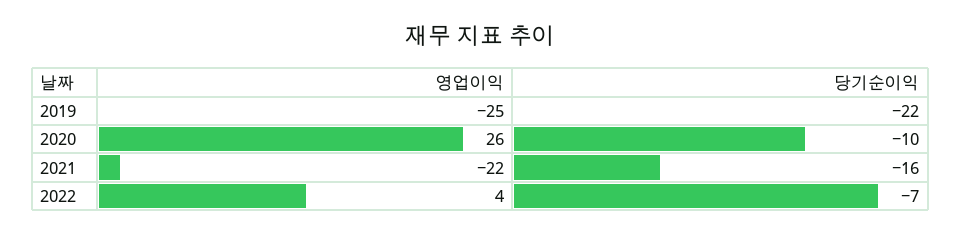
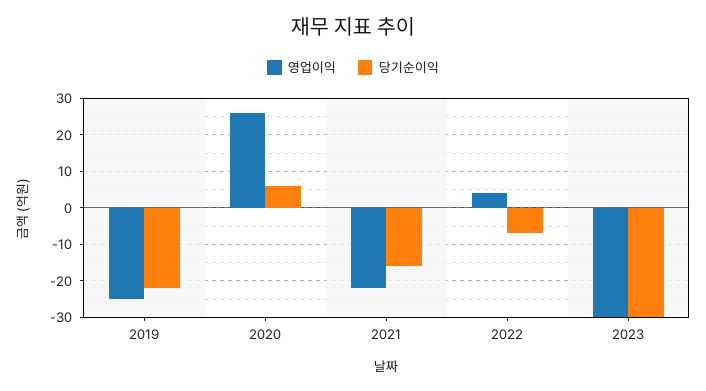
당기순이익, 2020: -10 -> 5
영업이익, 2023: none -> -30
당기순이익, 2023: none -> -30

